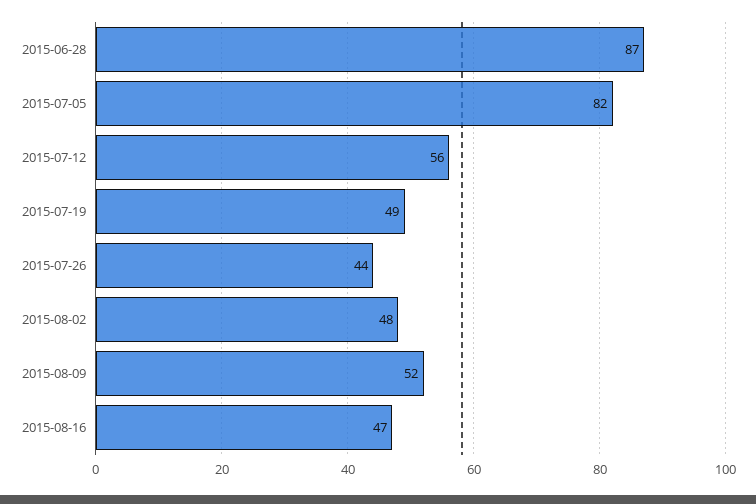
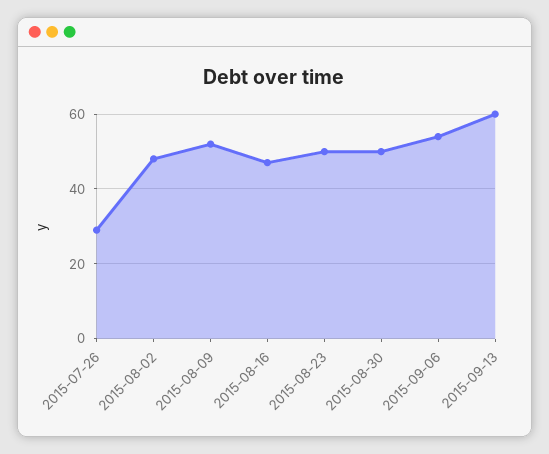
2015-06-28: 87 -> none
2015-07-05: 82 -> none
2015-07-12: 56 -> none
2015-07-19: 49 -> none
2015-07-26: 44 -> 30
2015-08-23: none -> 50
2015-08-30: none -> 50
2015-09-06: none -> 55
2015-09-13: none -> 60

